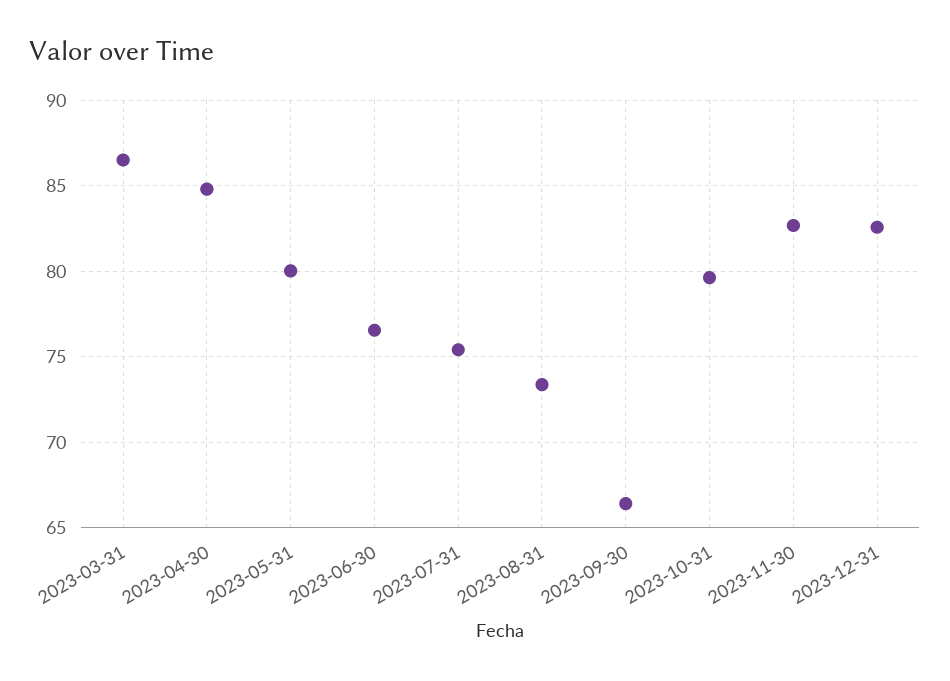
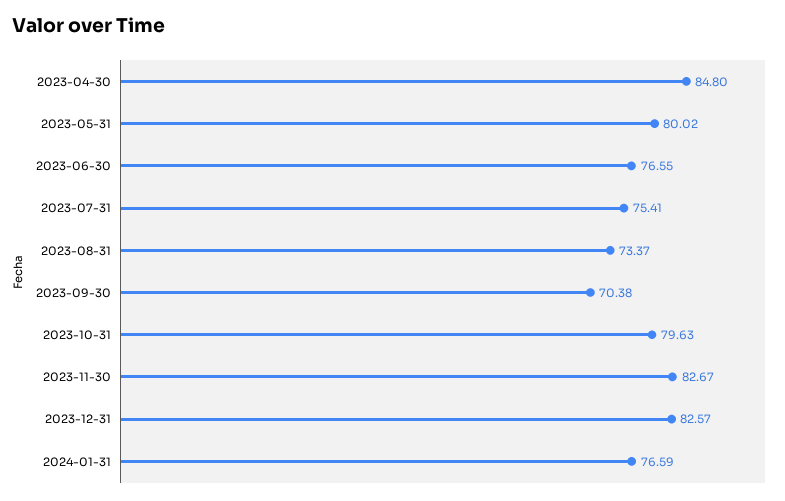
2023-03-31: 86.5 -> none
2023-09-30: 66.5 -> 70.38
2024-01-31: none -> 76.59

